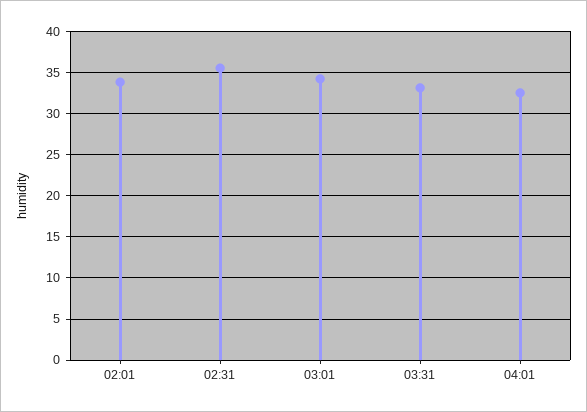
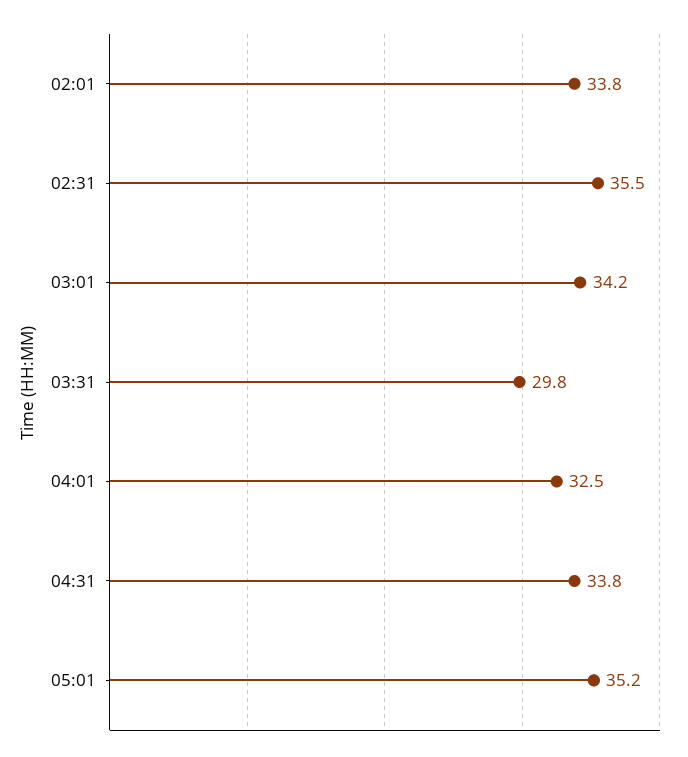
03:31: 33 -> 29.8
04:31: none -> 33.8
05:01: none -> 35.2

